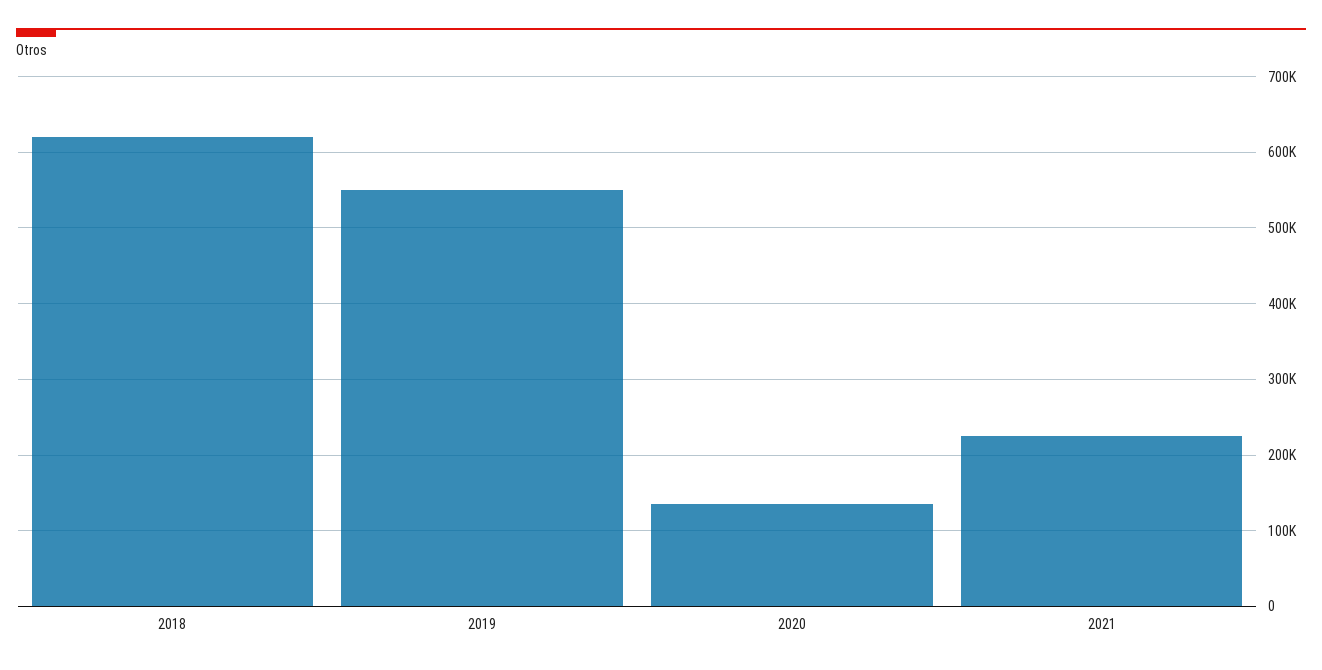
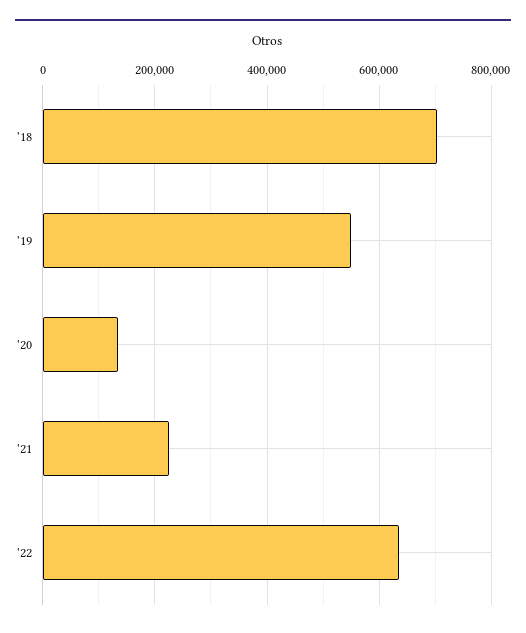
2018: 620000 -> 700000
'22: none -> 640000

